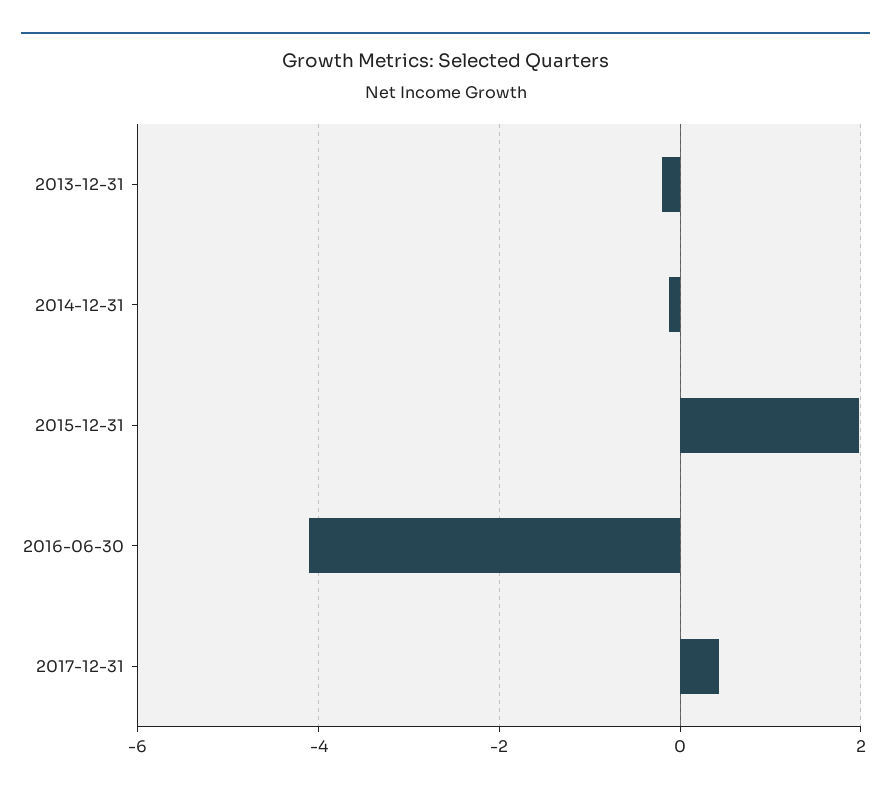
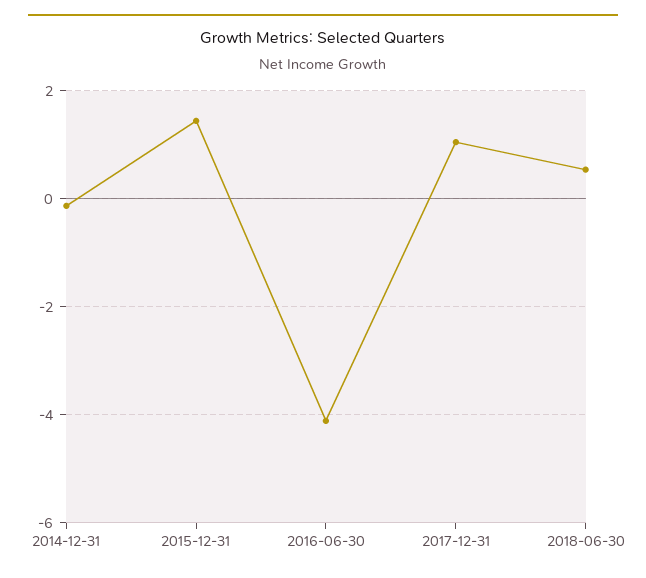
2013-12-31: -0.2 -> none
2015-12-31: 2 -> 1.4
2017-12-31: 0.4 -> 1
2018-06-30: none -> 0.6

